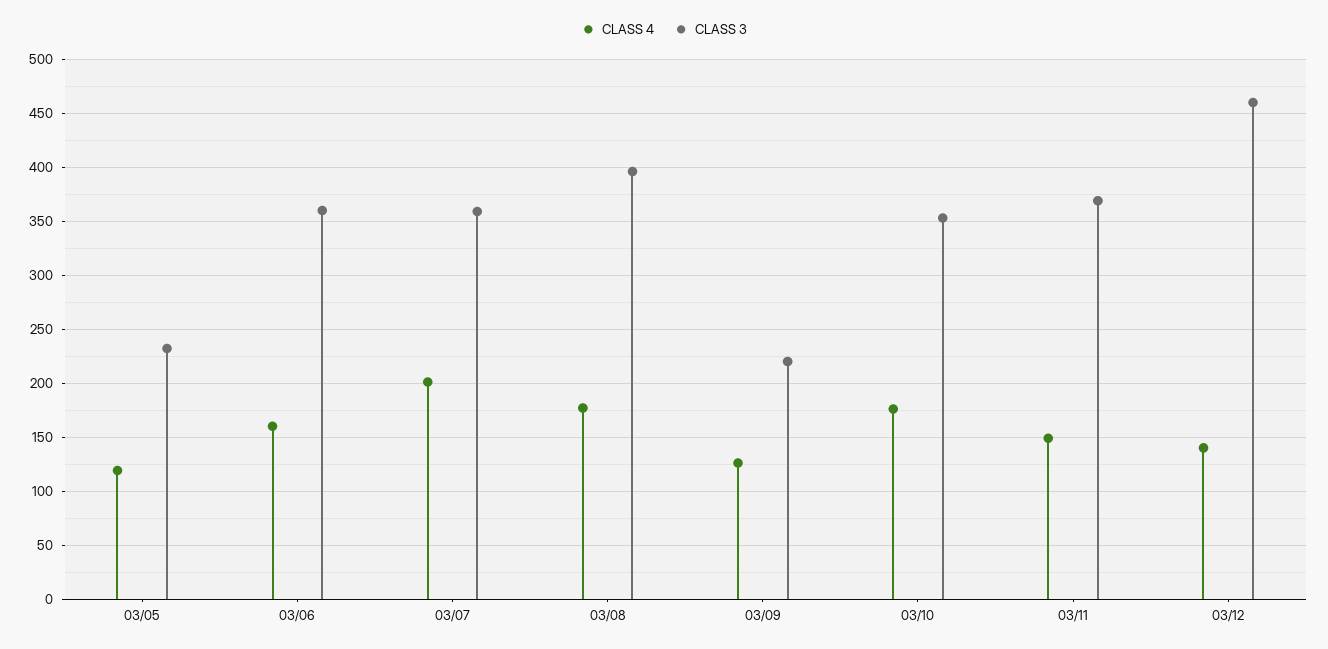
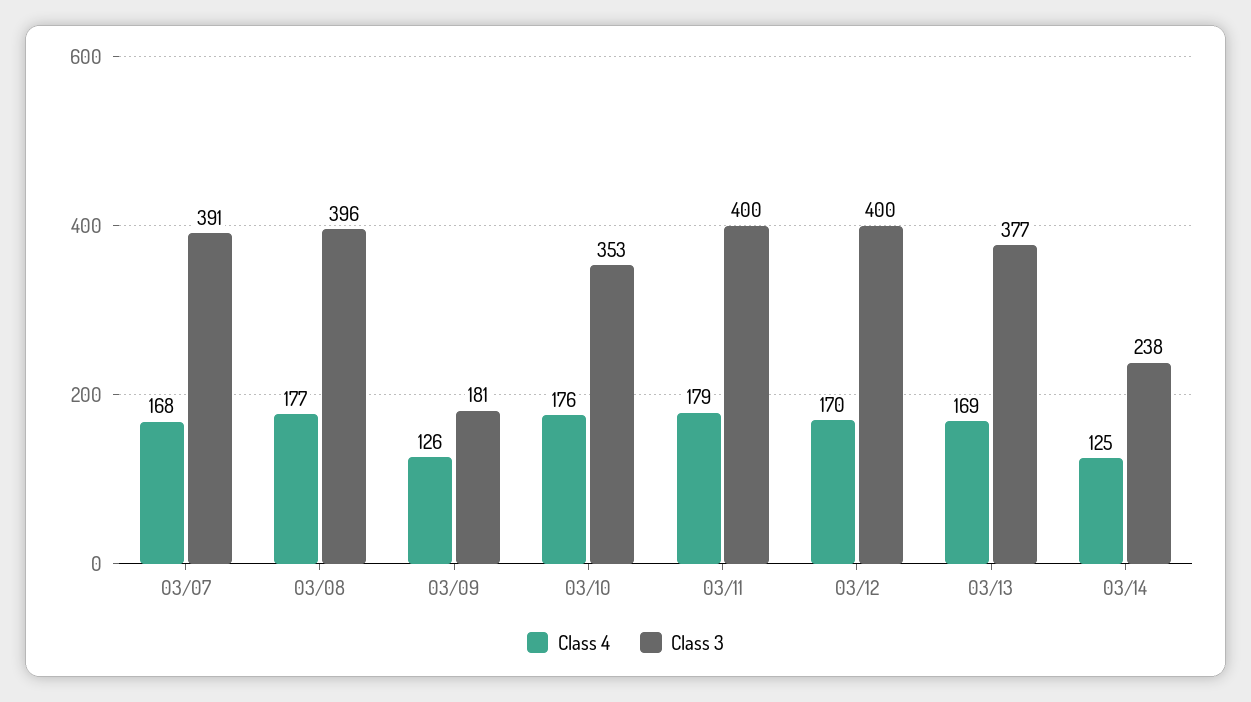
CLASS 4, 03/05: 120 -> none
CLASS 3, 03/05: 230 -> none
CLASS 4, 03/06: 160 -> none
CLASS 3, 03/06: 360 -> none
CLASS 4, 03/07: 200 -> 168
CLASS 3, 03/07: 360 -> 391
CLASS 3, 03/09: 220 -> 181
CLASS 4, 03/11: 150 -> 179
CLASS 3, 03/11: 370 -> 400
CLASS 4, 03/12: 140 -> 170
CLASS 3, 03/12: 460 -> 400
CLASS 4, 03/13: none -> 169
CLASS 3, 03/13: none -> 377
CLASS 4, 03/14: none -> 125
CLASS 3, 03/14: none -> 238

